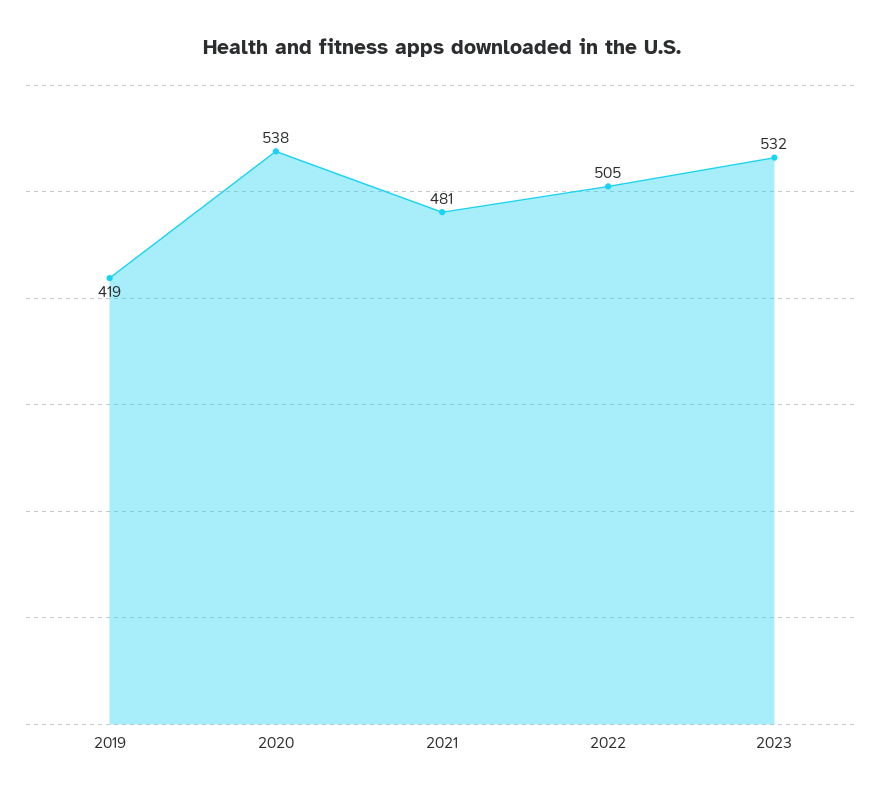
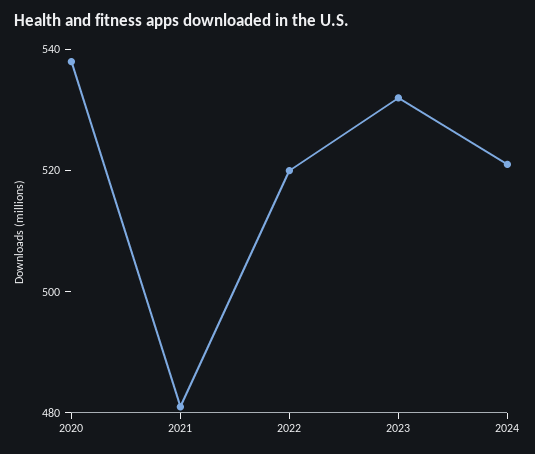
2019: 419 -> none
2022: 505 -> 520
2024: none -> 520

